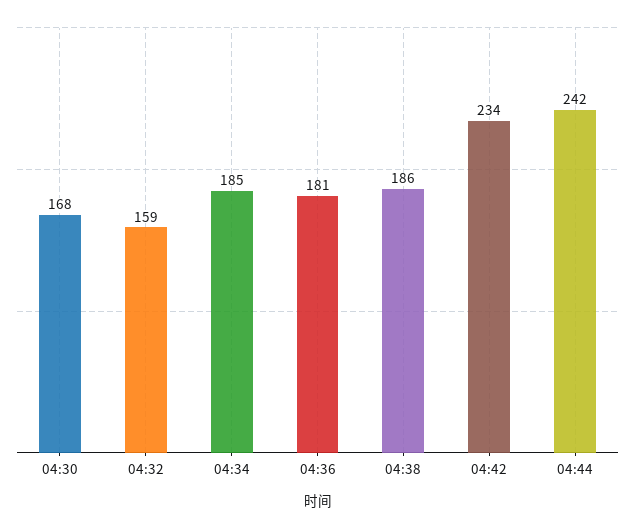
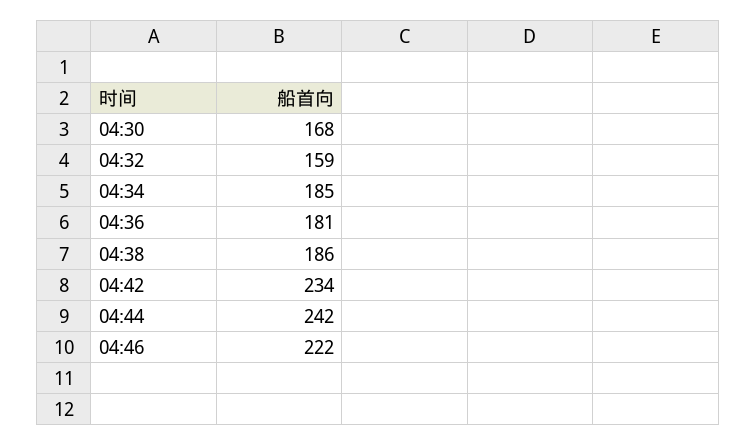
04:46: none -> 222

